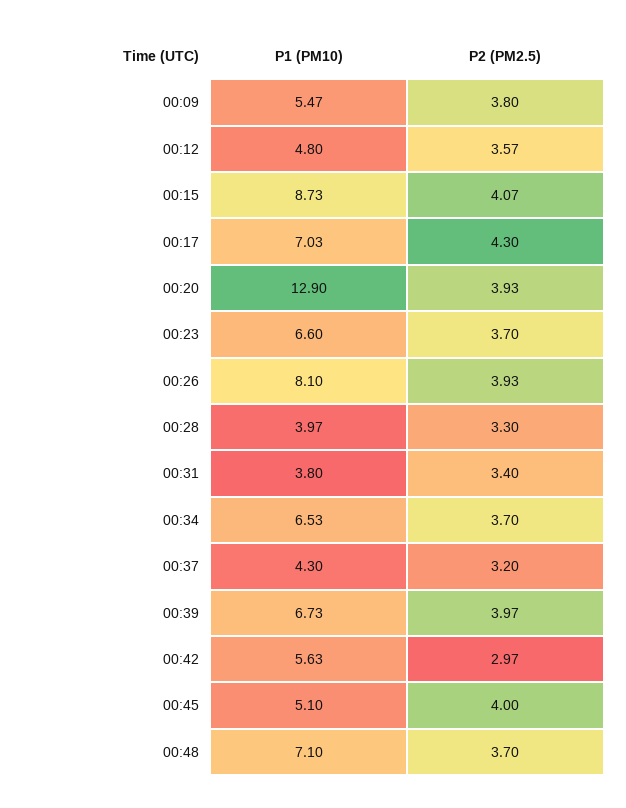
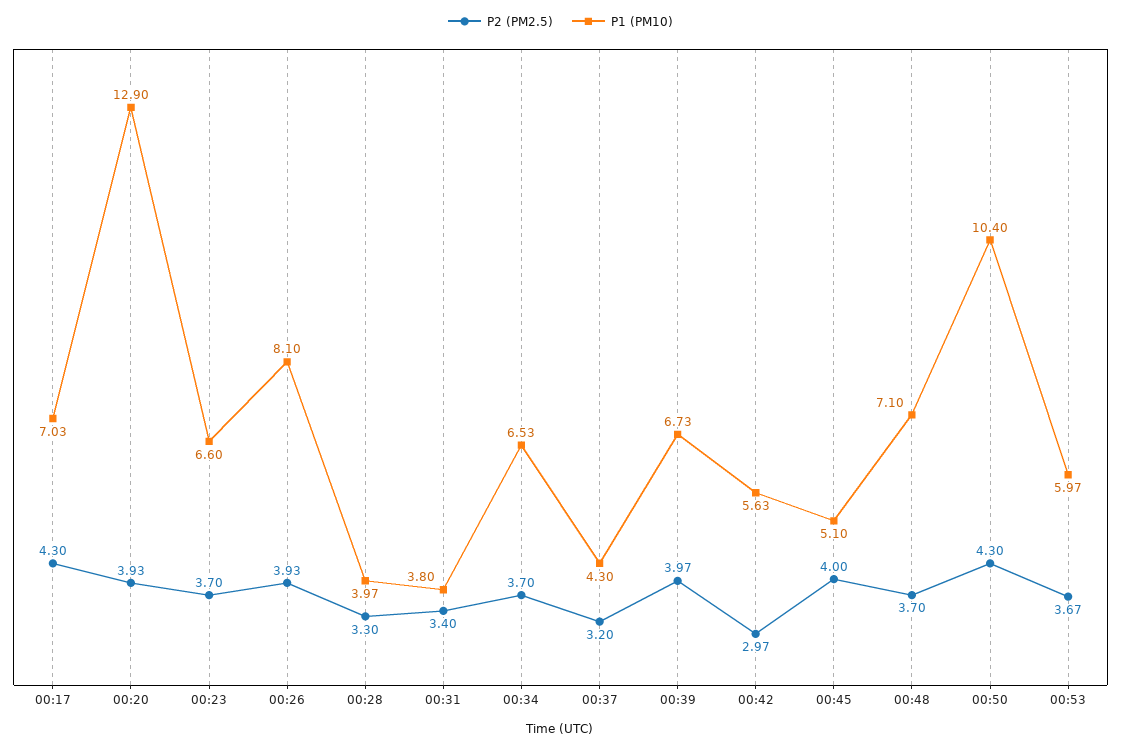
P1 (PM10), 00:09: 5.47 -> none
P2 (PM2.5), 00:09: 3.8 -> none
P1 (PM10), 00:12: 4.8 -> none
P2 (PM2.5), 00:12: 3.57 -> none
P1 (PM10), 00:15: 8.73 -> none
P2 (PM2.5), 00:15: 4.07 -> none
P2 (PM2.5), 00:50: none -> 4.3
P1 (PM10), 00:50: none -> 10.4
P2 (PM2.5), 00:53: none -> 3.67
P1 (PM10), 00:53: none -> 5.97

